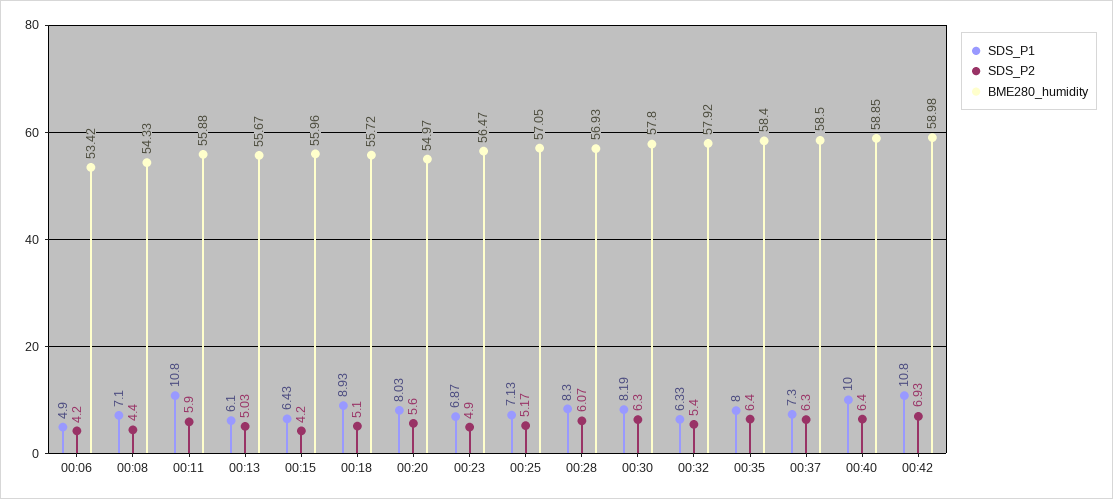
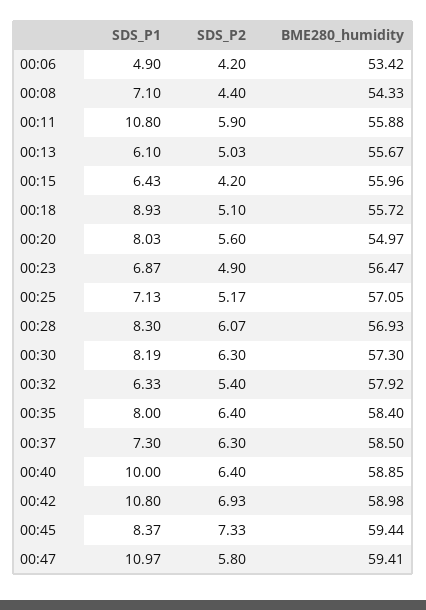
BME280_humidity, 00:30: 57.8 -> 57.3
SDS_P1, 00:45: none -> 8.37
SDS_P2, 00:45: none -> 7.33
BME280_humidity, 00:45: none -> 59.44
SDS_P1, 00:47: none -> 10.97
SDS_P2, 00:47: none -> 5.8
BME280_humidity, 00:47: none -> 59.41

